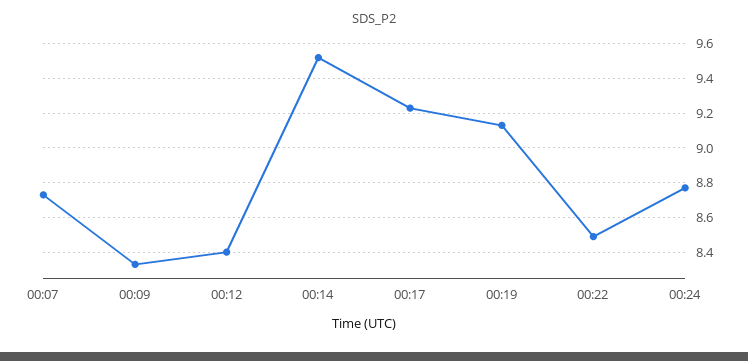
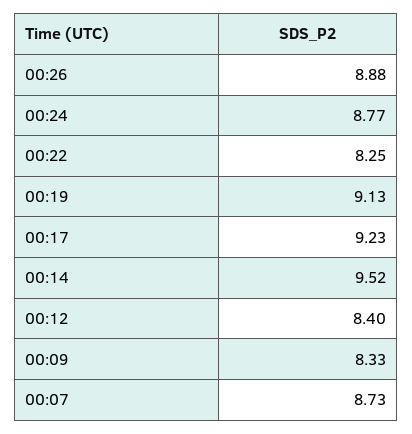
00:22: 8.5 -> 8.25
00:26: none -> 8.88

